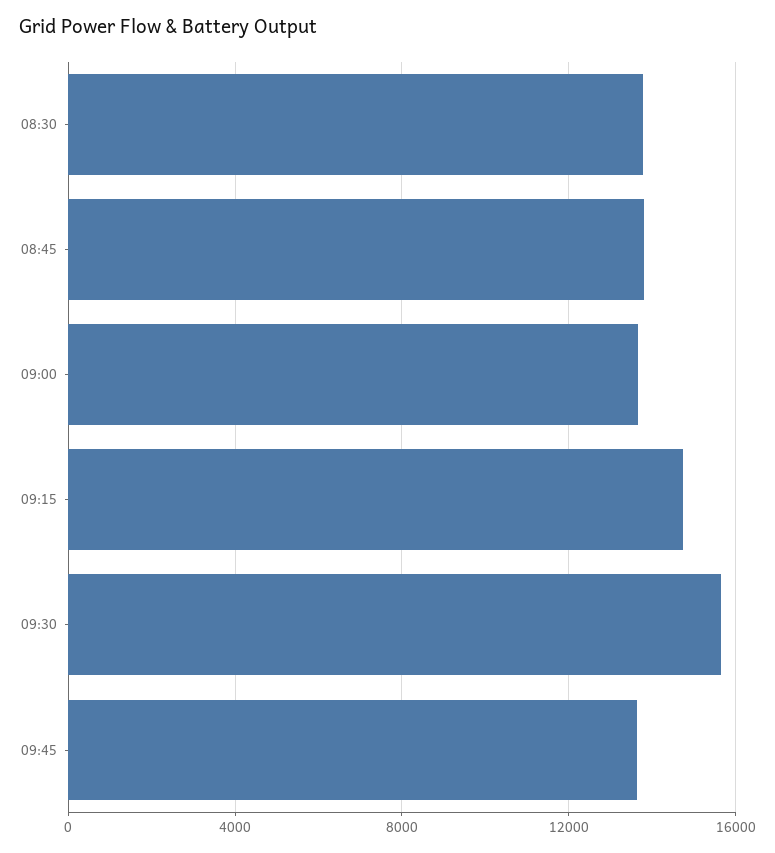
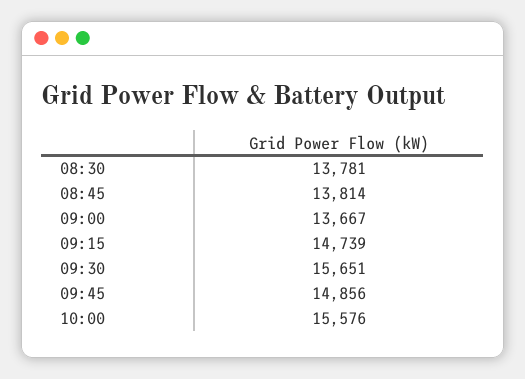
09:45: 13500 -> 14856
10:00: none -> 15576

